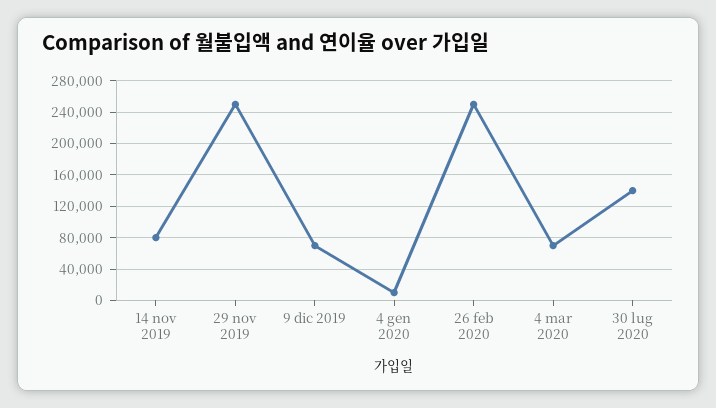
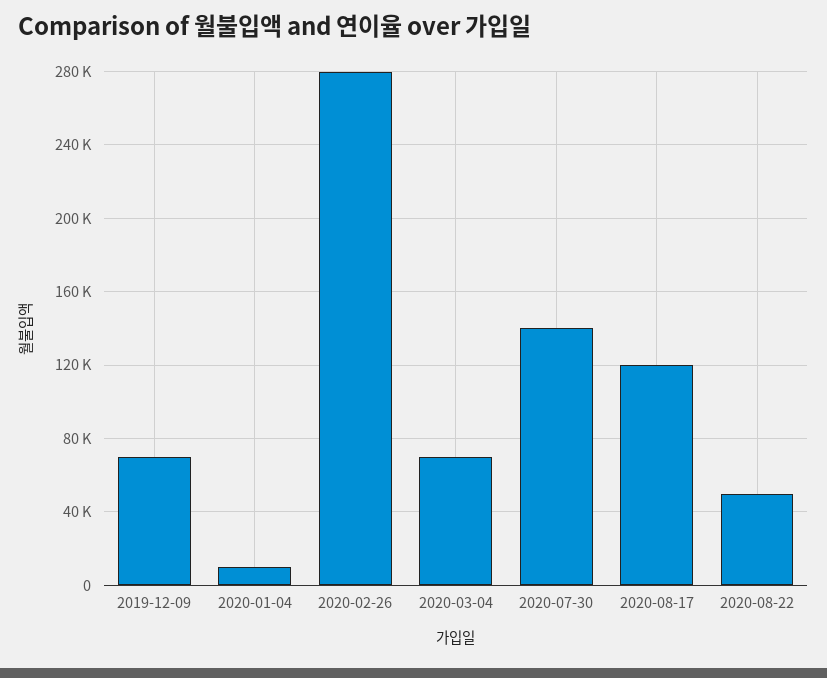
14 nov 2019: 80000 -> none
29 nov 2019: 250000 -> none
26 feb 2020: 250000 -> 280000
2020-08-17: none -> 120000
2020-08-22: none -> 50000

